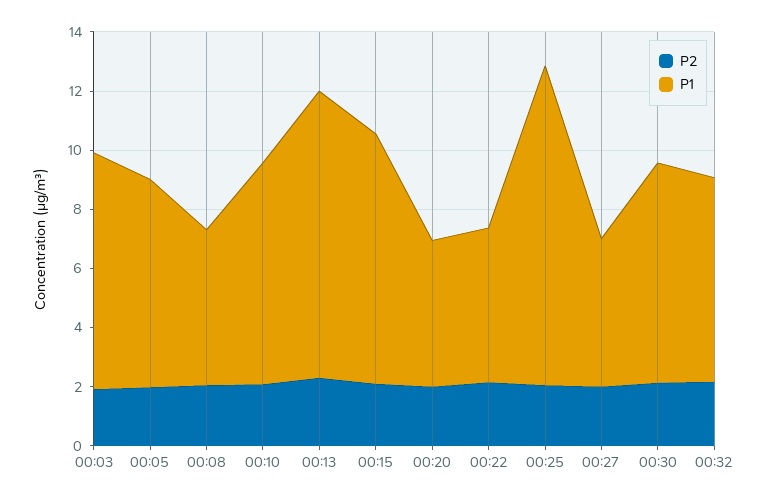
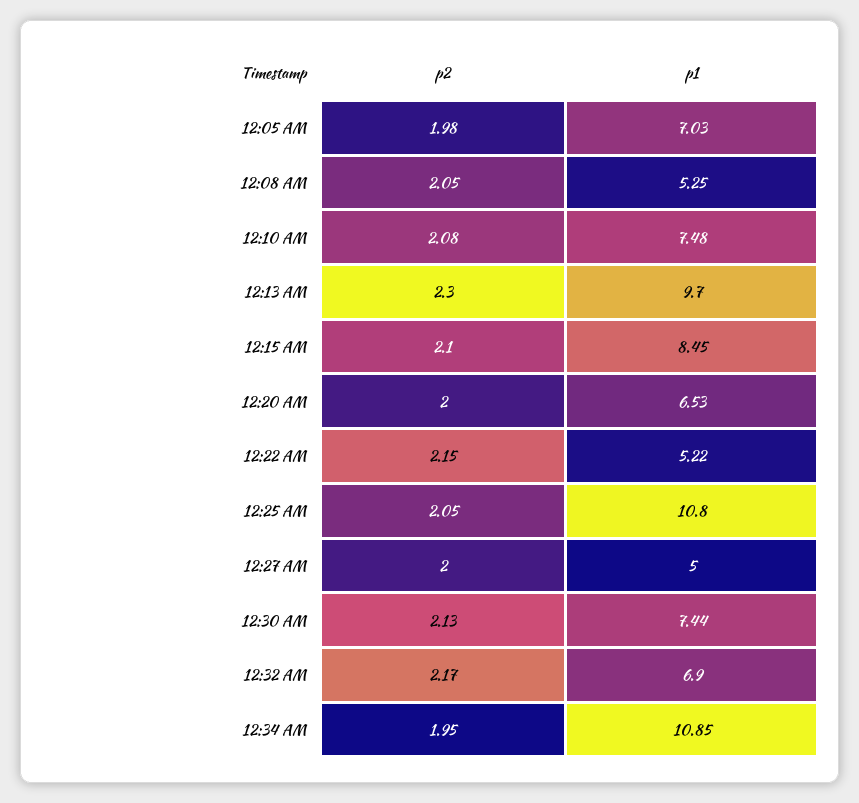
P2, 00:03: 2 -> none
P1, 00:03: 8 -> none
P1, 00:20: 5 -> 6.53
P2, 12:34 AM: none -> 1.95
P1, 12:34 AM: none -> 10.85

